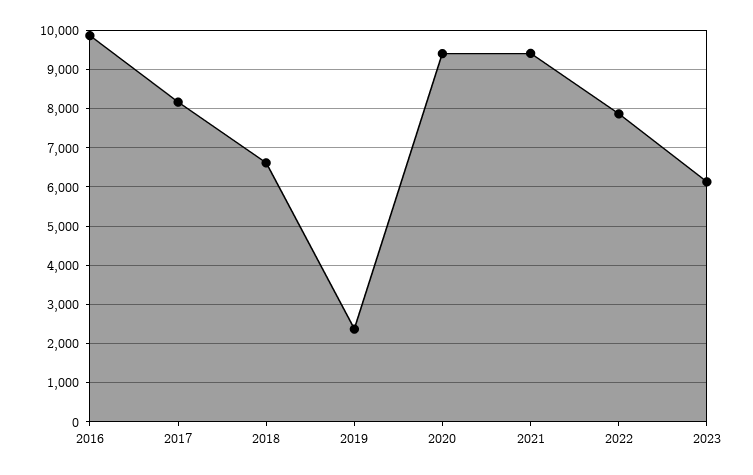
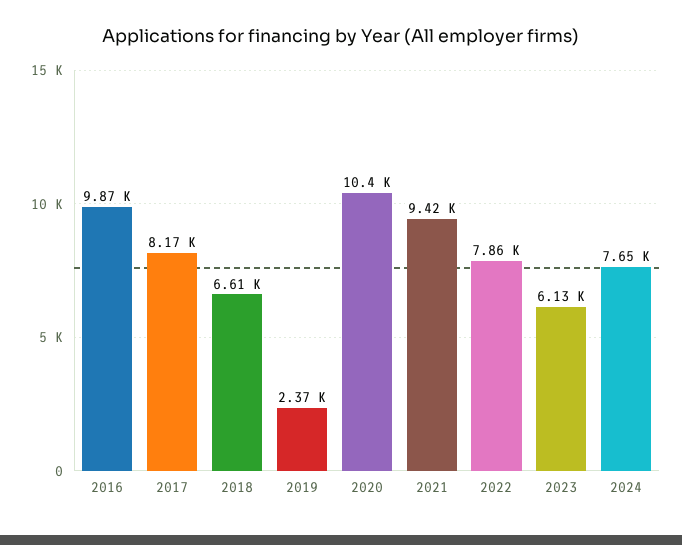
2020: 9400 -> 10400
2024: none -> 7650

